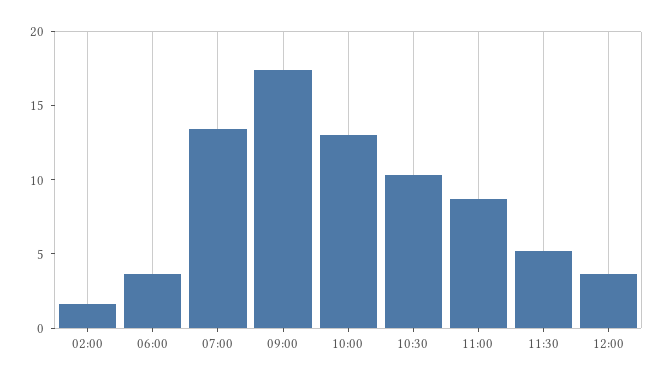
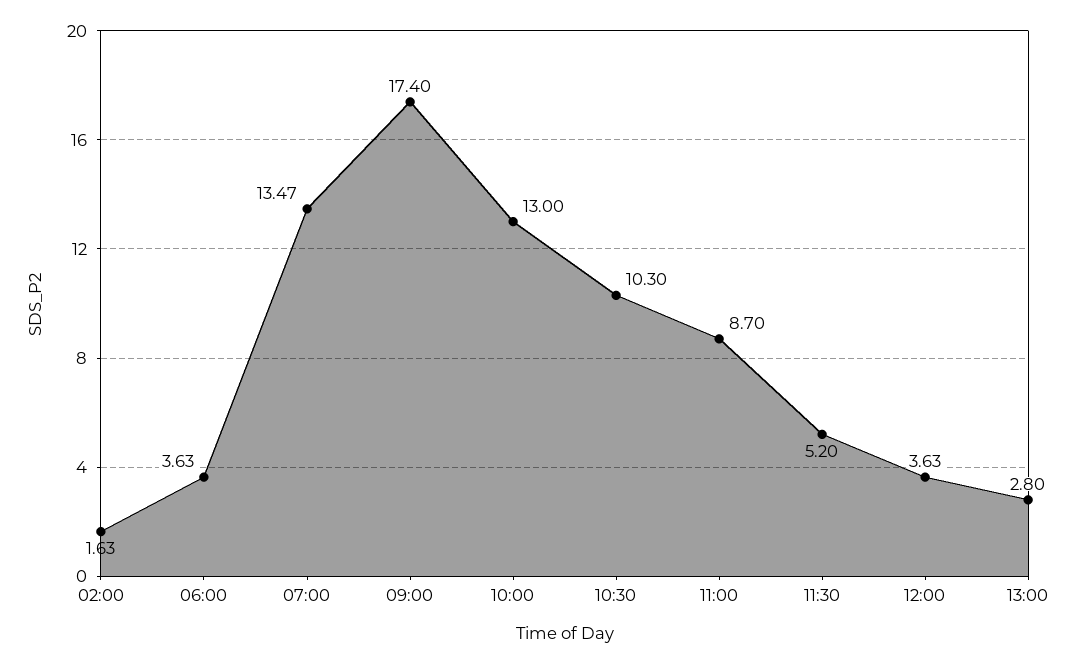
13:00: none -> 2.8

